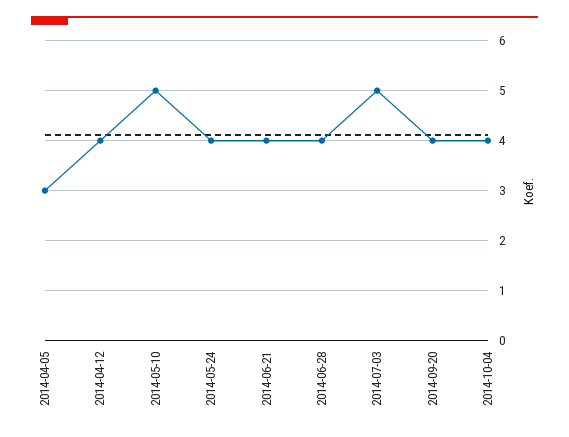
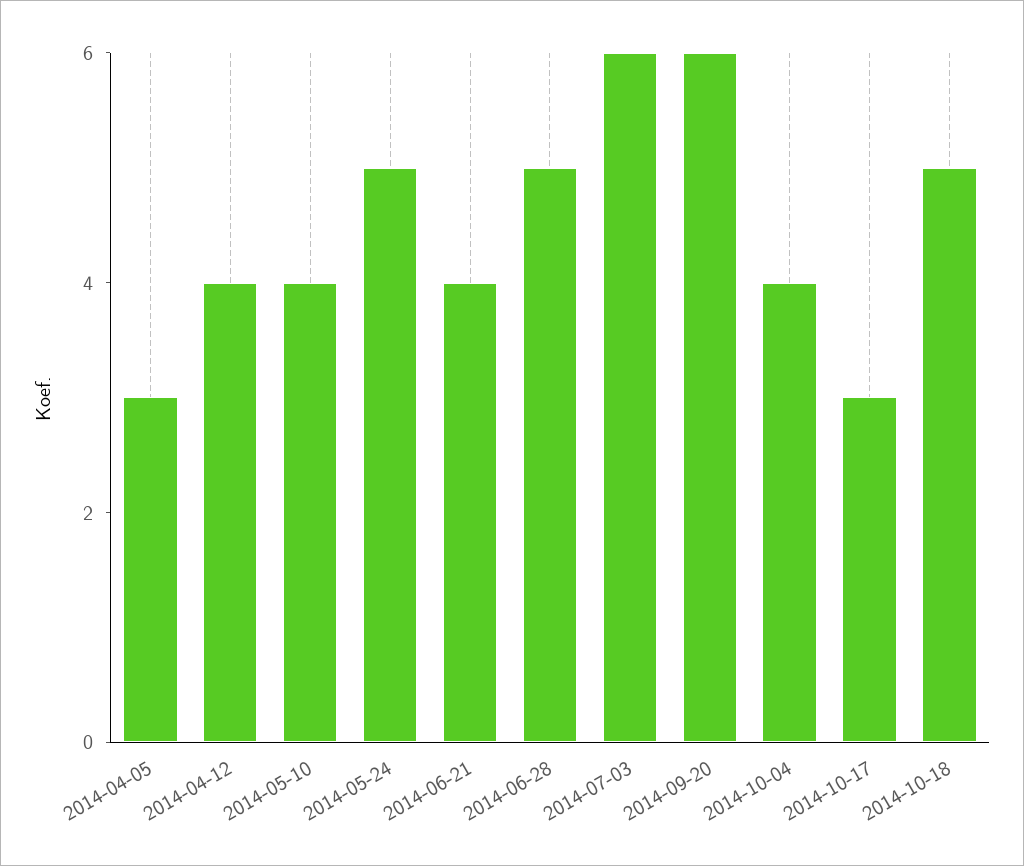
2014-05-10: 5 -> 4
2014-05-24: 4 -> 5
2014-06-28: 4 -> 5
2014-07-03: 5 -> 6
2014-09-20: 4 -> 6
2014-10-17: none -> 3
2014-10-18: none -> 5

